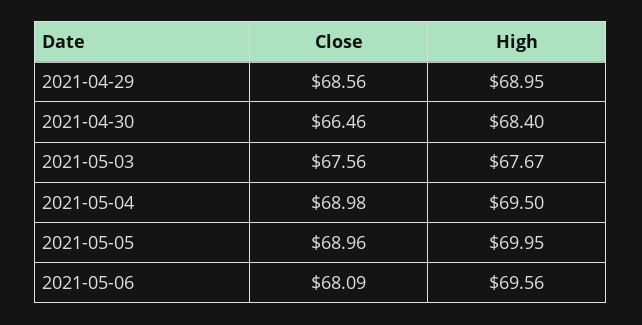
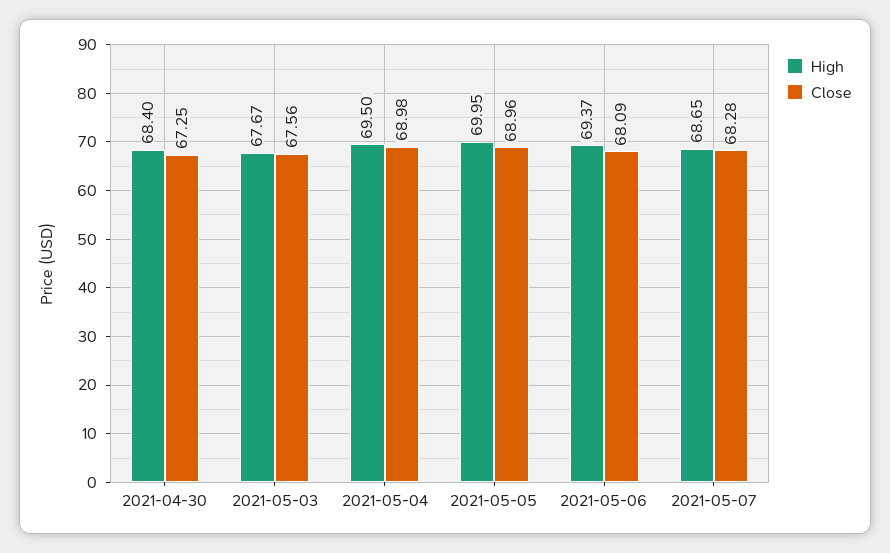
Close, 2021-04-29: 68.56 -> none
High, 2021-04-29: 68.95 -> none
Close, 2021-04-30: 66.46 -> 67.25
High, 2021-05-06: 69.56 -> 69.37
High, 2021-05-07: none -> 68.65
Close, 2021-05-07: none -> 68.28

